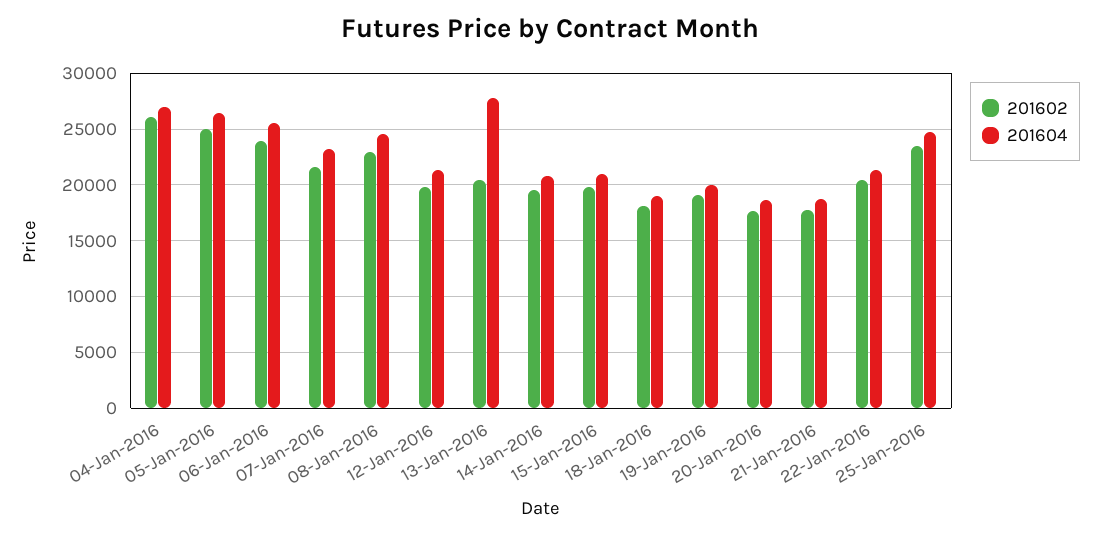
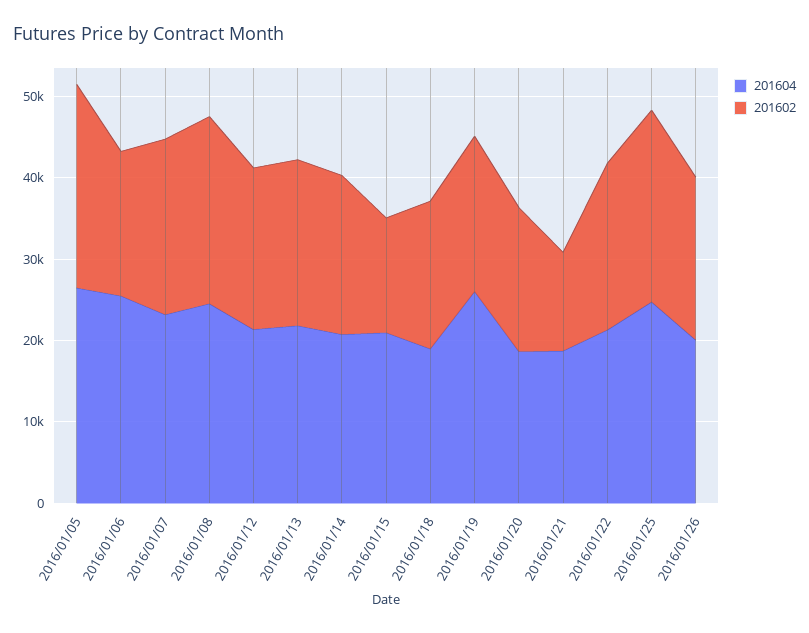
201602, 04-Jan-2016: 26000 -> none
201604, 04-Jan-2016: 27000 -> none
201602, 06-Jan-2016: 24000 -> 18000
201604, 13-Jan-2016: 28000 -> 22000
201602, 15-Jan-2016: 20000 -> 14000
201604, 19-Jan-2016: 20000 -> 26000
201602, 21-Jan-2016: 18000 -> 12000
201604, 2016/01/26: none -> 20000
201602, 2016/01/26: none -> 20000

